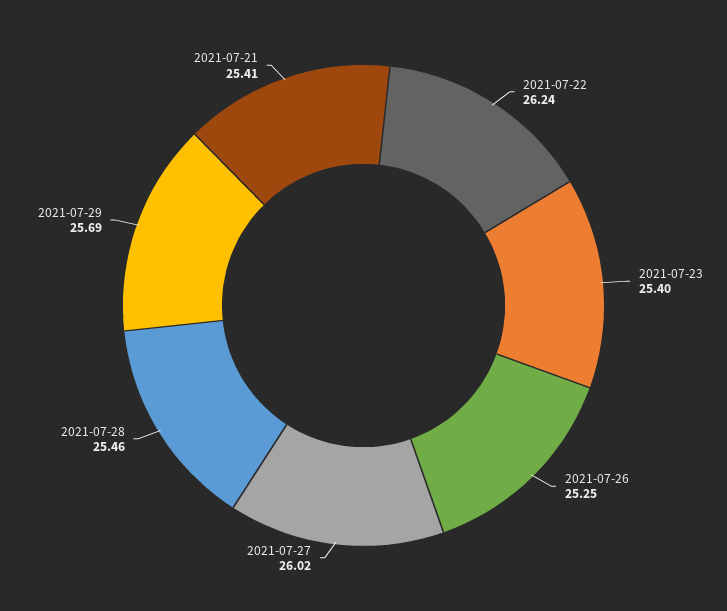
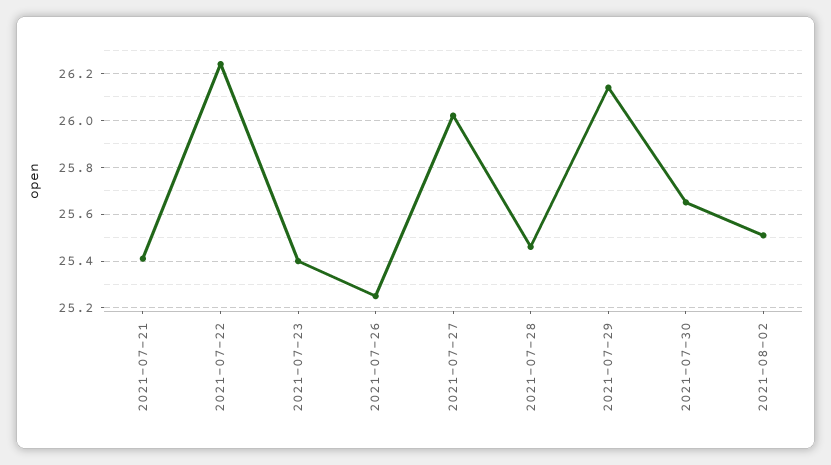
2021-07-29: 25.69 -> 26.15
2021-07-30: none -> 25.65
2021-08-02: none -> 25.5

